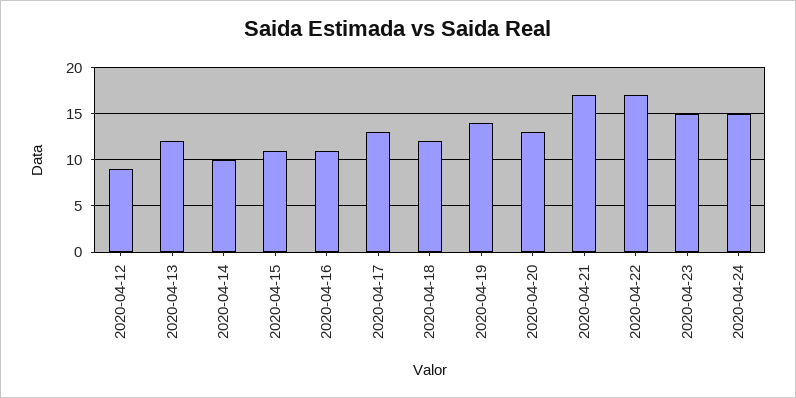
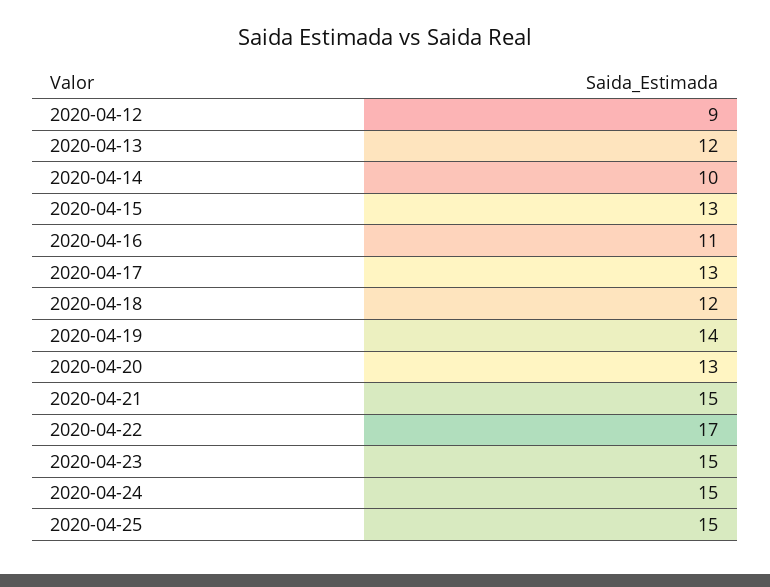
2020-04-15: 11 -> 13
2020-04-21: 17 -> 15
2020-04-25: none -> 15

